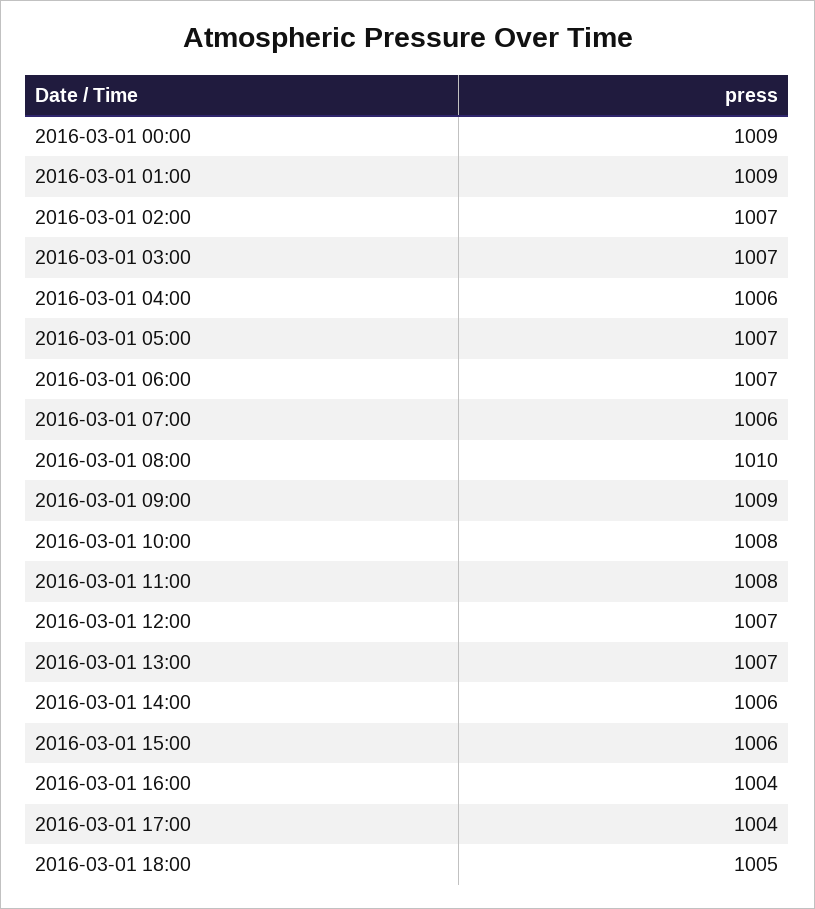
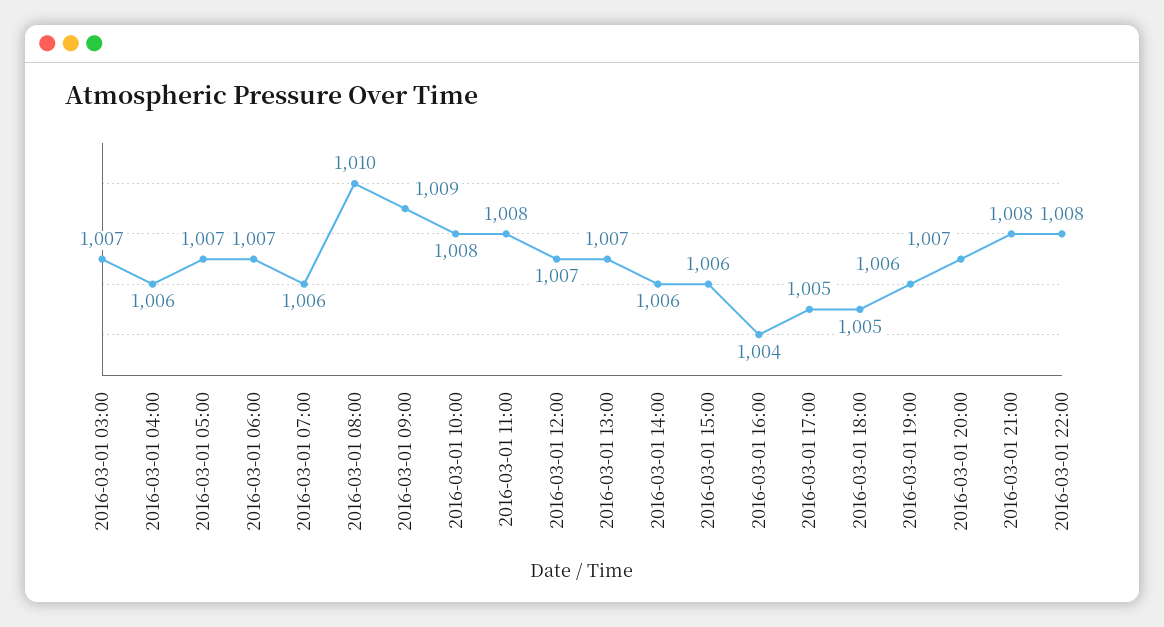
2016-03-01 00:00: 1009 -> none
2016-03-01 01:00: 1009 -> none
2016-03-01 02:00: 1007 -> none
2016-03-01 17:00: 1004 -> 1005
2016-03-01 19:00: none -> 1006
2016-03-01 20:00: none -> 1007
2016-03-01 21:00: none -> 1008
2016-03-01 22:00: none -> 1008

